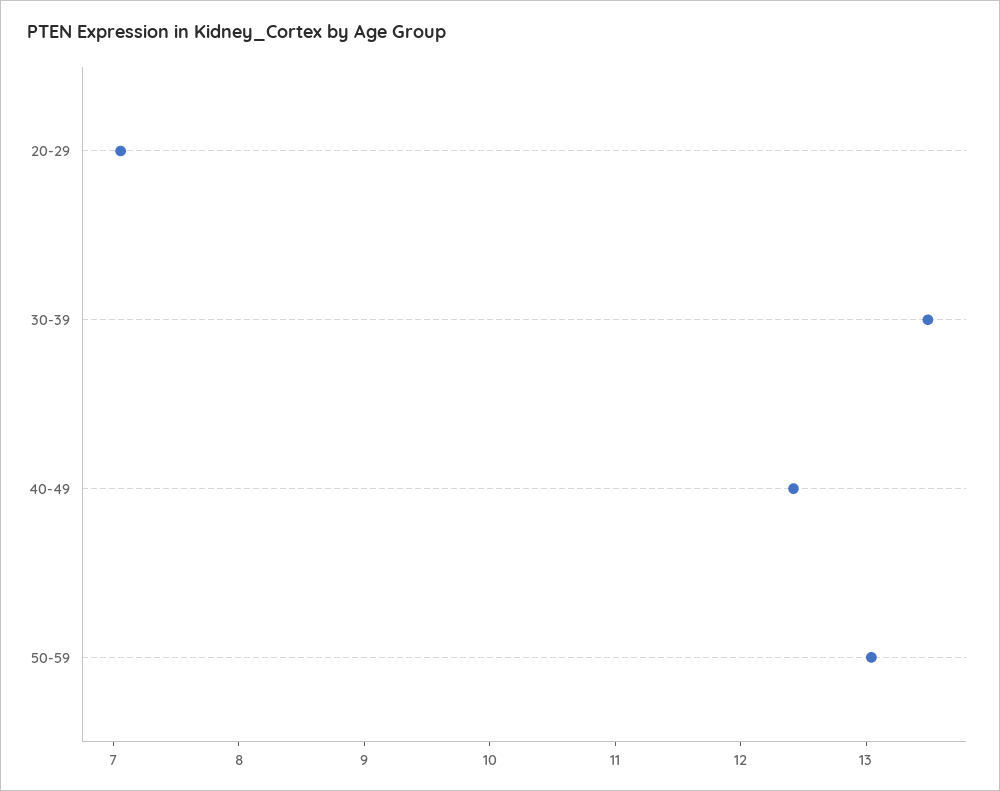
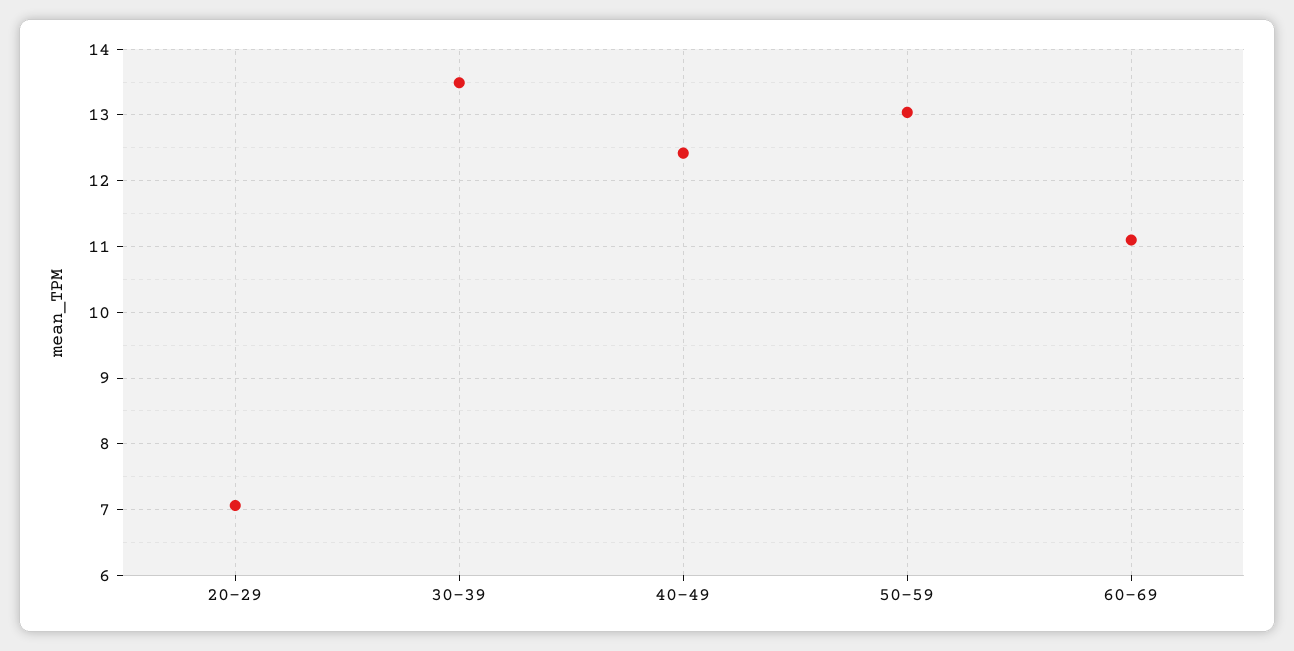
60-69: none -> 11.1

